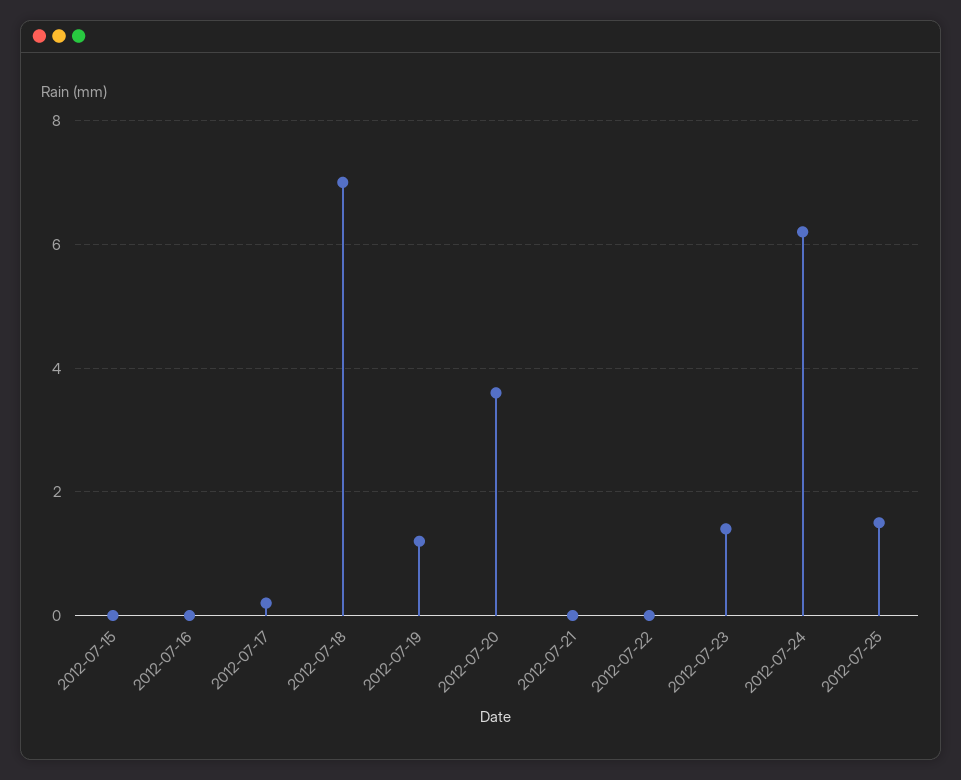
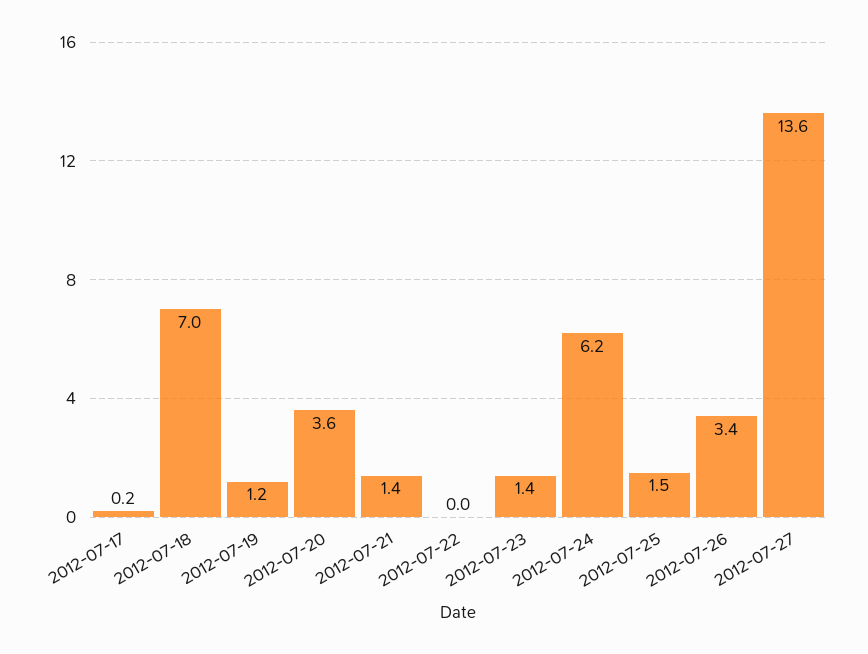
2012-07-15: 0 -> none
2012-07-16: 0 -> none
2012-07-21: 0 -> 1.4
2012-07-26: none -> 3.4
2012-07-27: none -> 13.6

